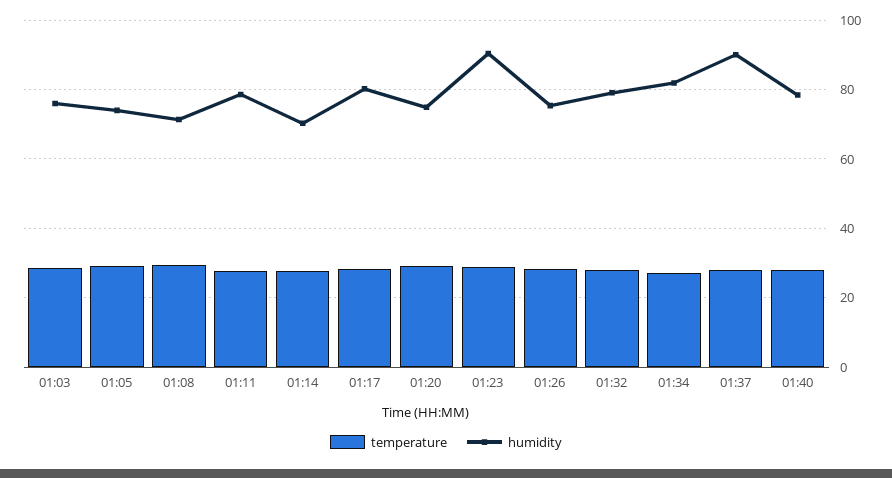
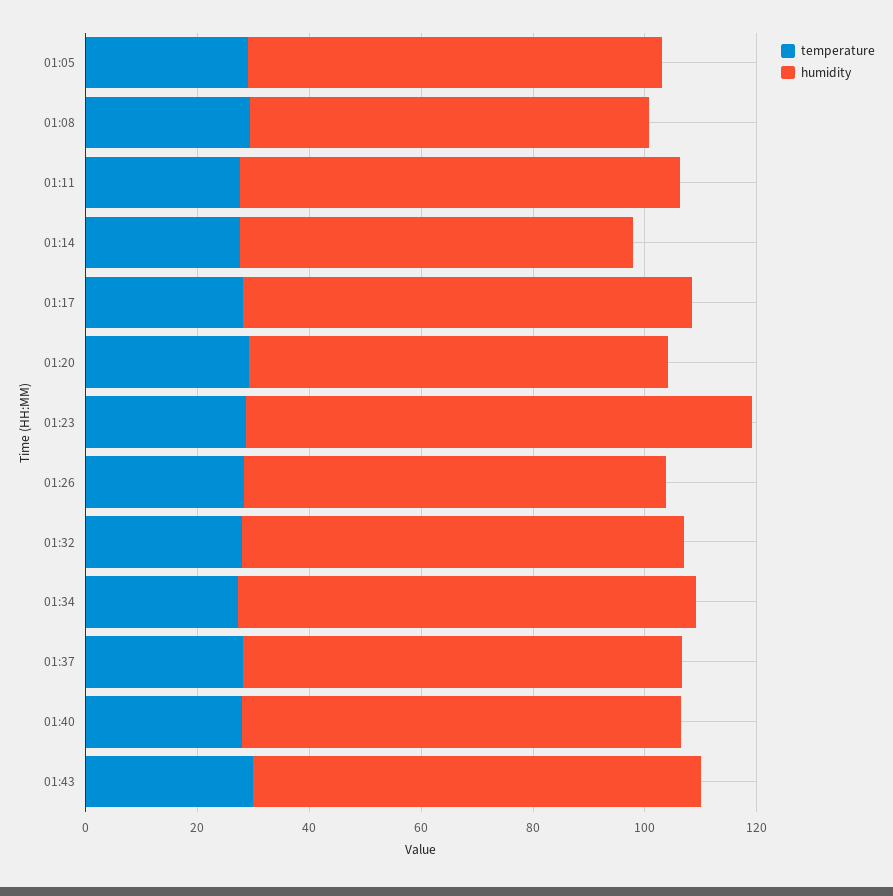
temperature, 01:03: 28 -> none
humidity, 01:03: 76 -> none
humidity, 01:37: 90 -> 80
temperature, 01:43: none -> 30
humidity, 01:43: none -> 80

